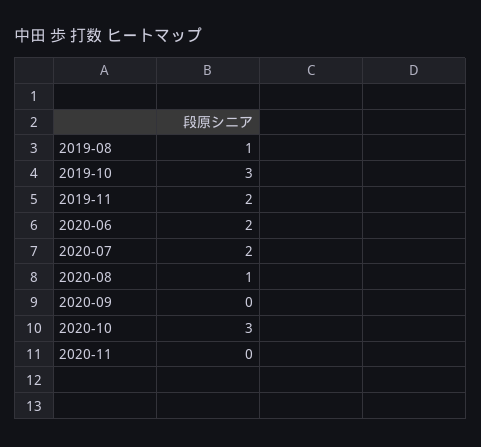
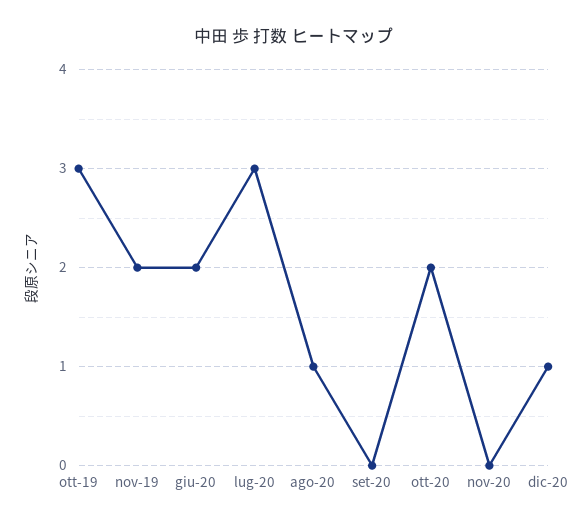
2019-08: 1 -> none
2020-07: 2 -> 3
2020-10: 3 -> 2
dic-20: none -> 1

